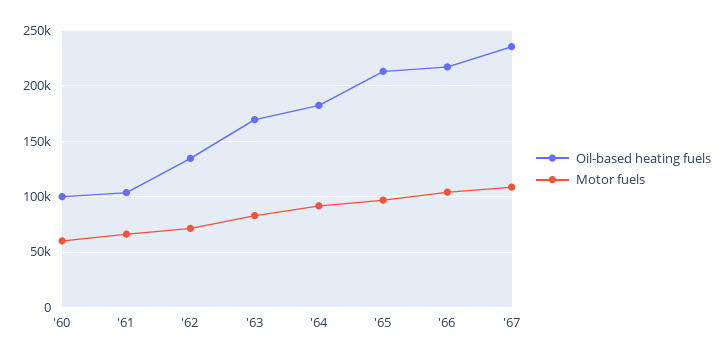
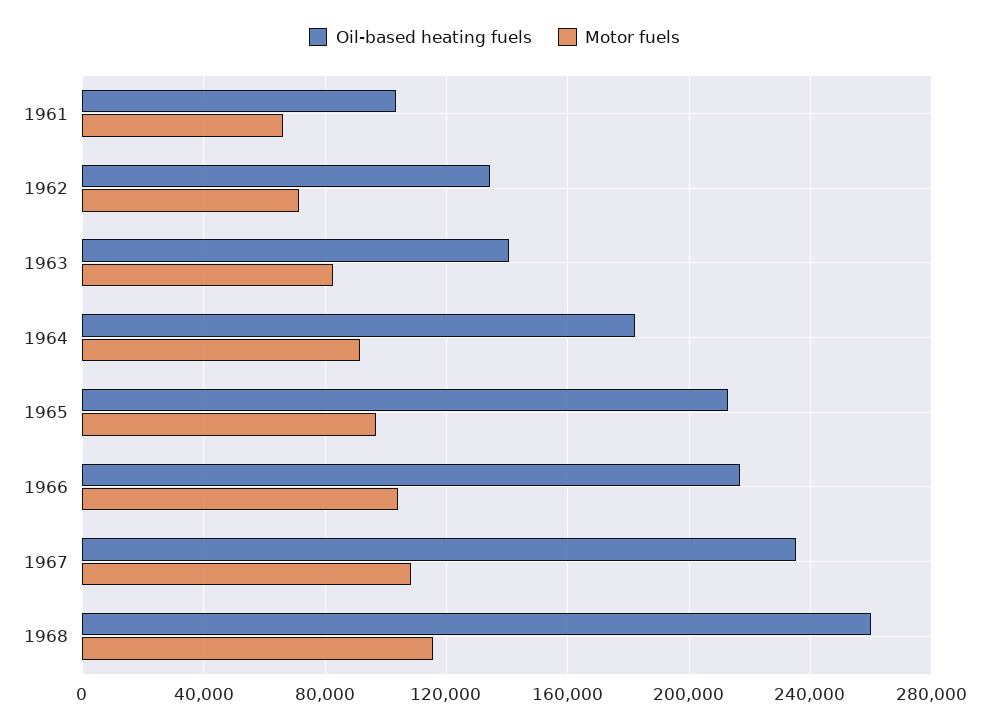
Oil-based heating fuels, '60: 100000 -> none
Motor fuels, '60: 60000 -> none
Oil-based heating fuels, '63: 170000 -> 140000
Oil-based heating fuels, 1968: none -> 260000
Motor fuels, 1968: none -> 115000

